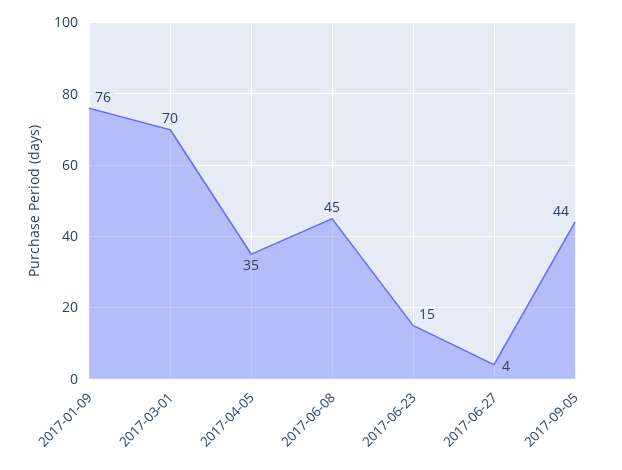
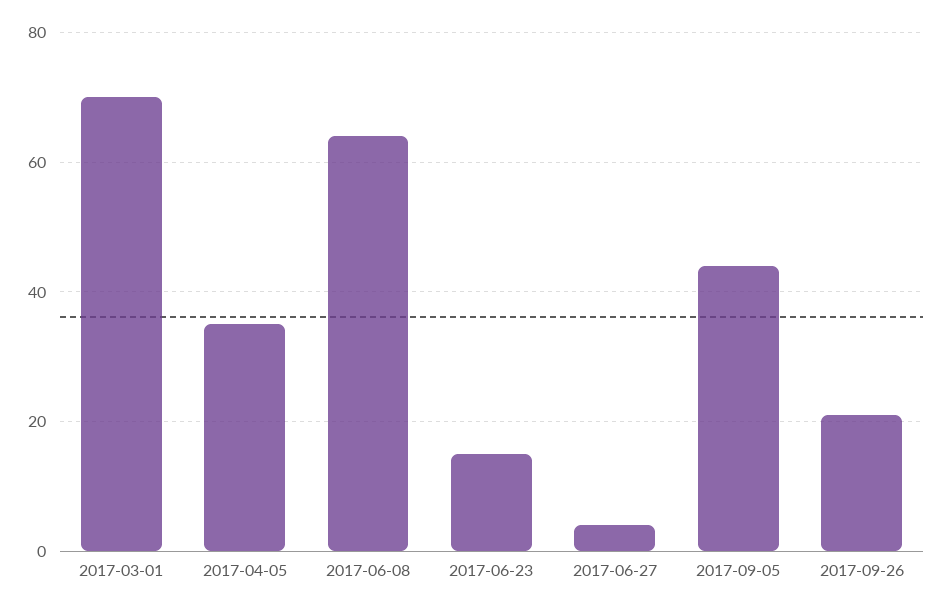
2017-01-09: 76 -> none
2017-06-08: 45 -> 65
2017-09-26: none -> 20

